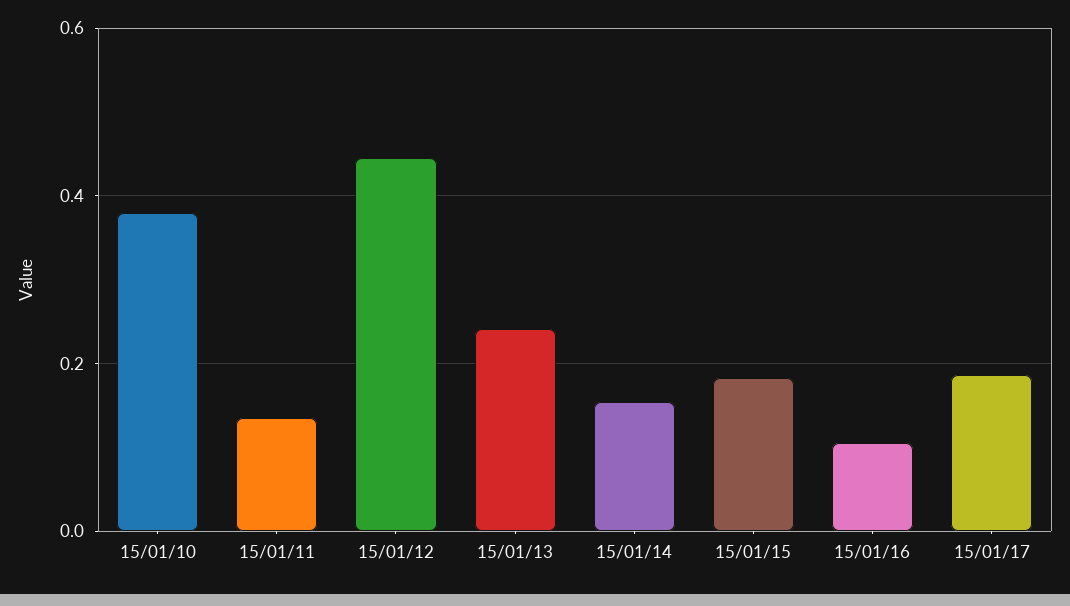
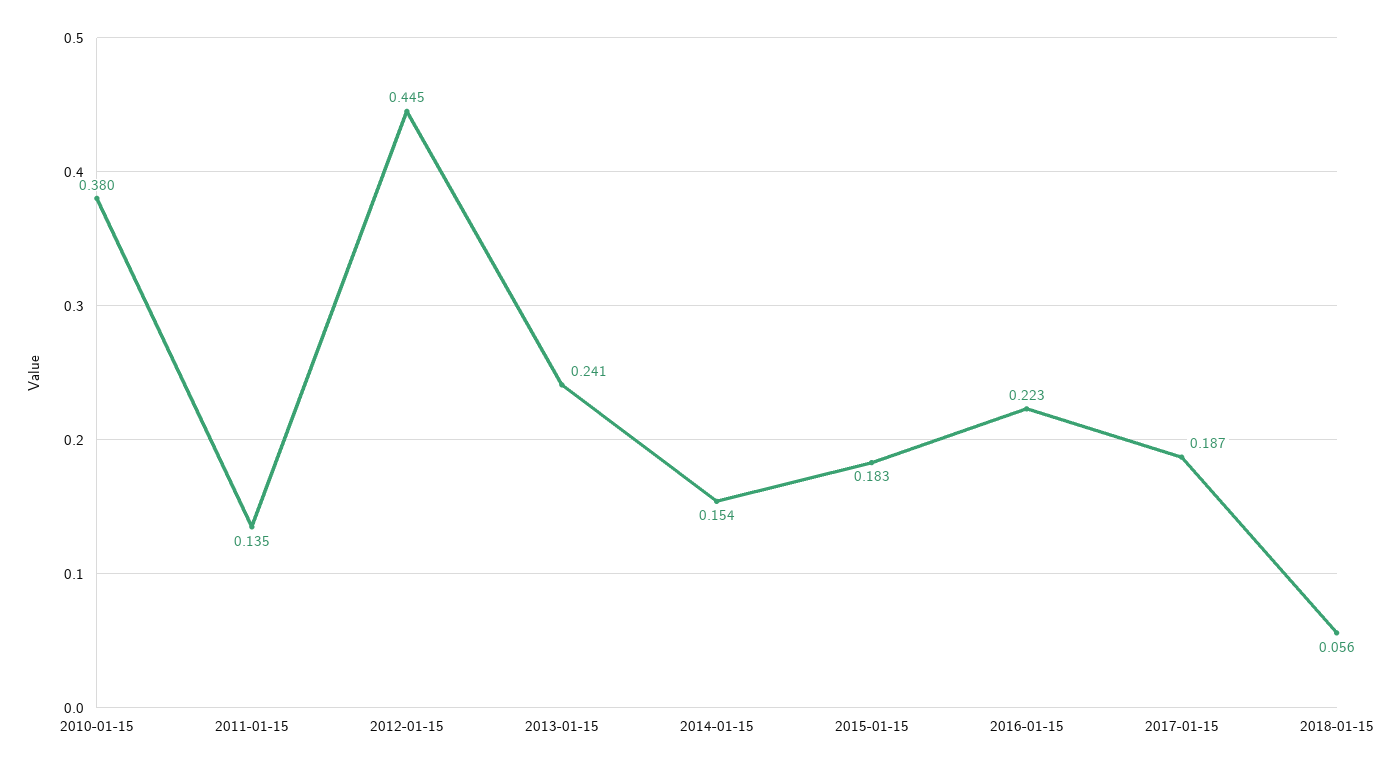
15/01/16: 0.1 -> 0.223
2018-01-15: none -> 0.056

